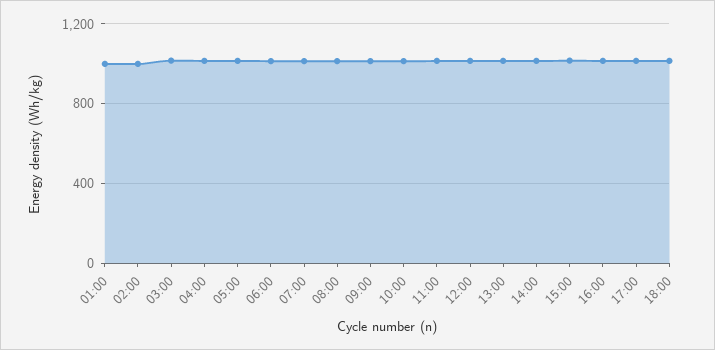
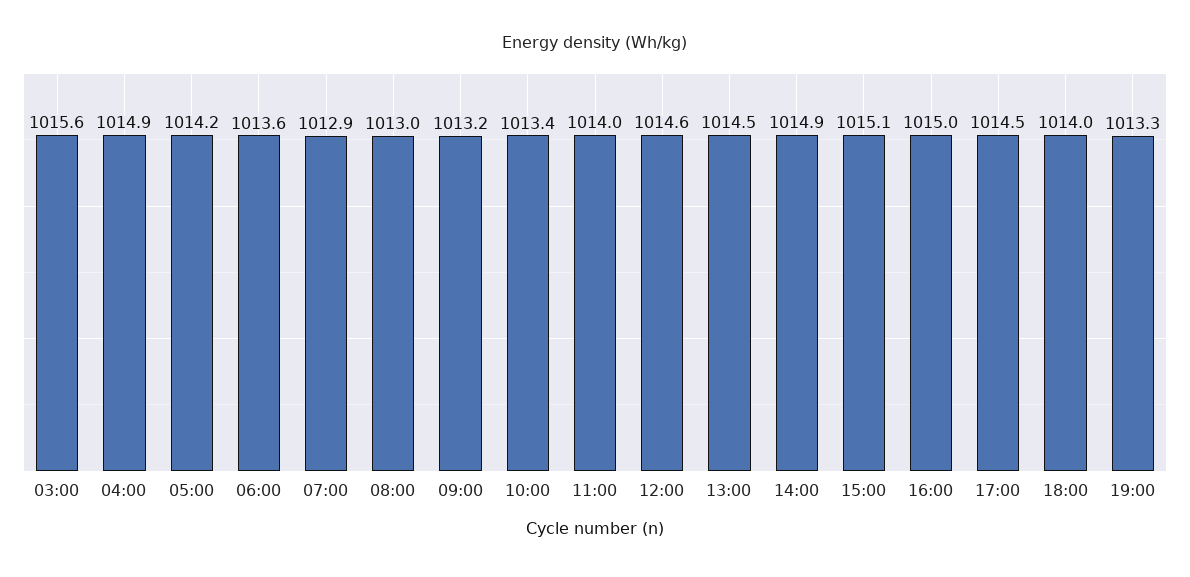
01:00: 1000 -> none
02:00: 1000 -> none
19:00: none -> 1013.3

